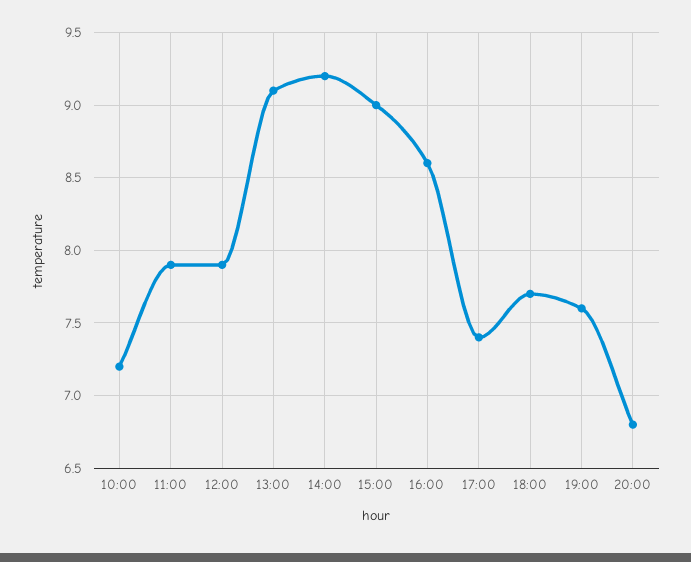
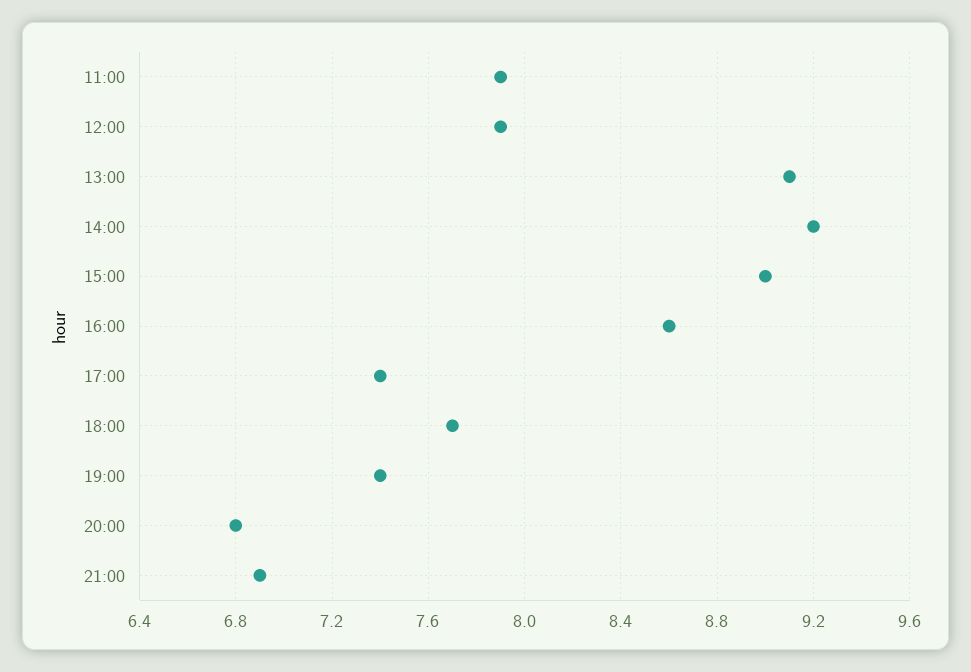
10:00: 7.2 -> none
19:00: 7.6 -> 7.4
21:00: none -> 6.9

